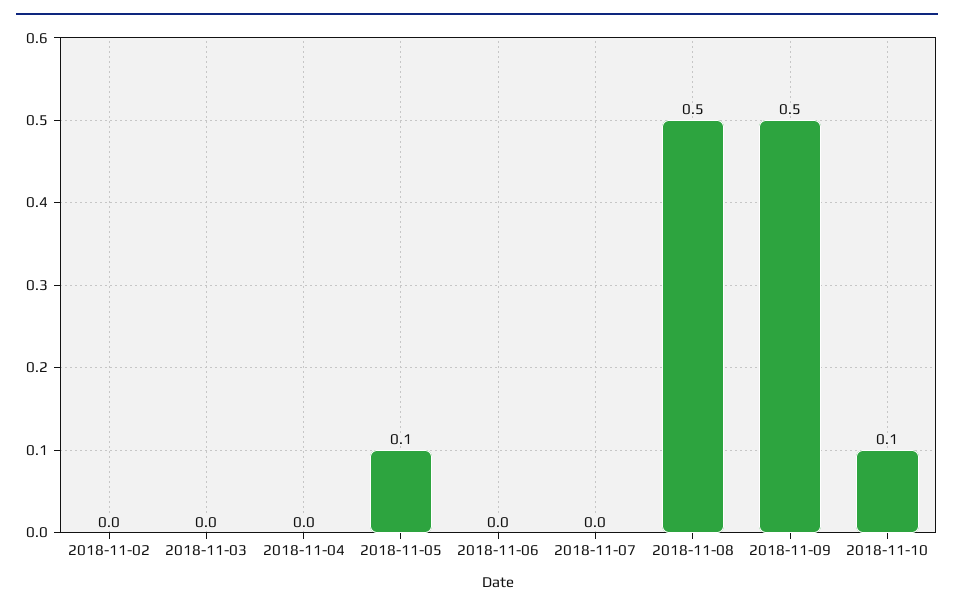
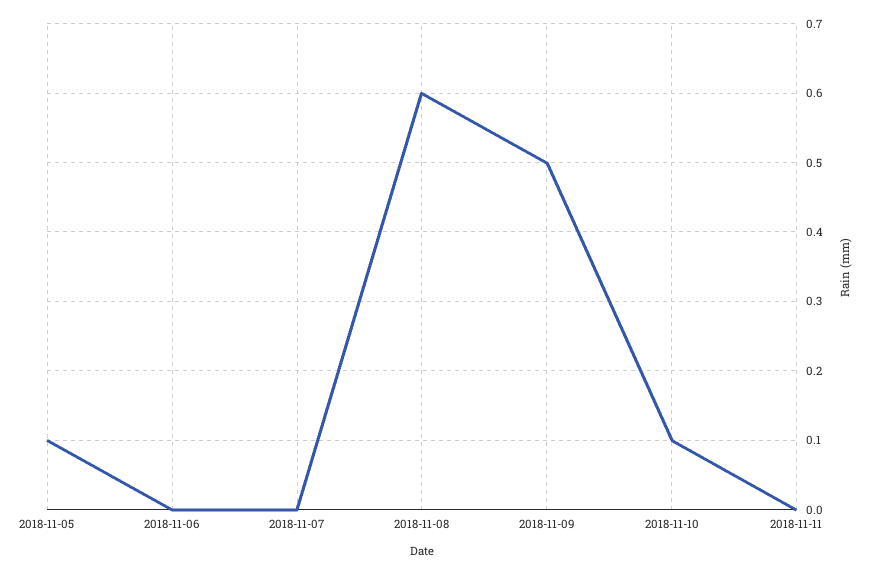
2018-11-02: 0 -> none
2018-11-03: 0 -> none
2018-11-04: 0 -> none
2018-11-08: 0.5 -> 0.6
2018-11-11: none -> 0

